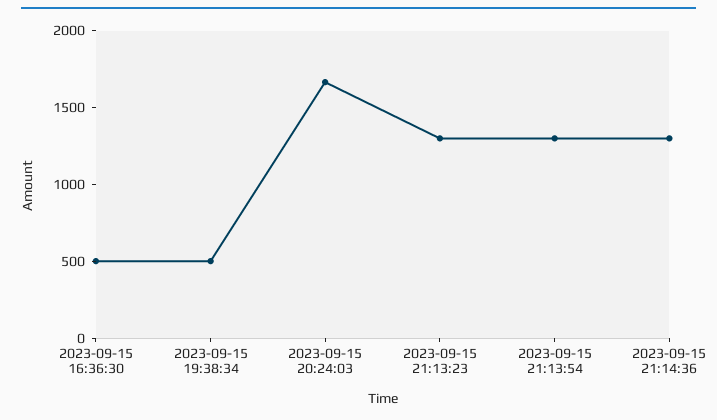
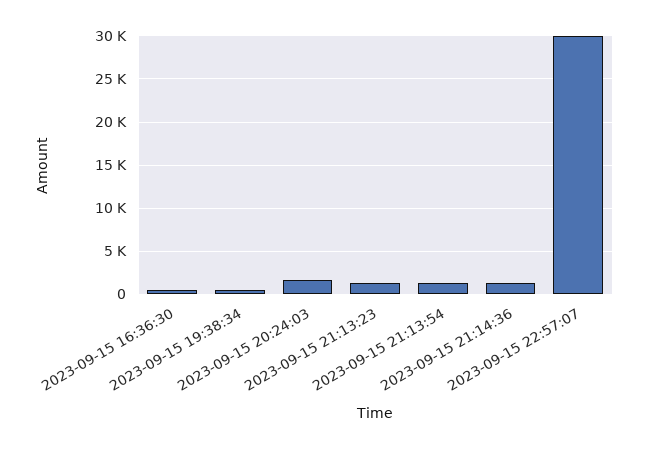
2023-09-15 22:57:07: none -> 30000

